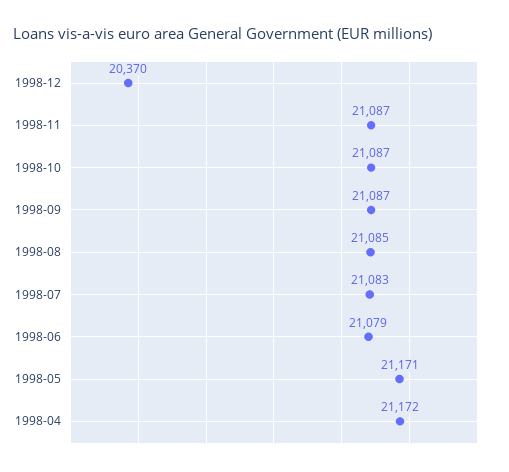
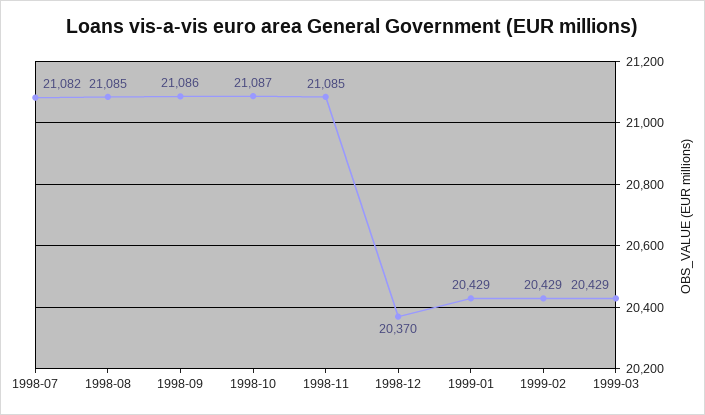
1998-11: 21087 -> 21085
1998-09: 21087 -> 21086
1998-07: 21083 -> 21082
1998-06: 21079 -> none
1998-05: 21171 -> none
1998-04: 21172 -> none
1999-01: none -> 20429
1999-02: none -> 20429
1999-03: none -> 20429

